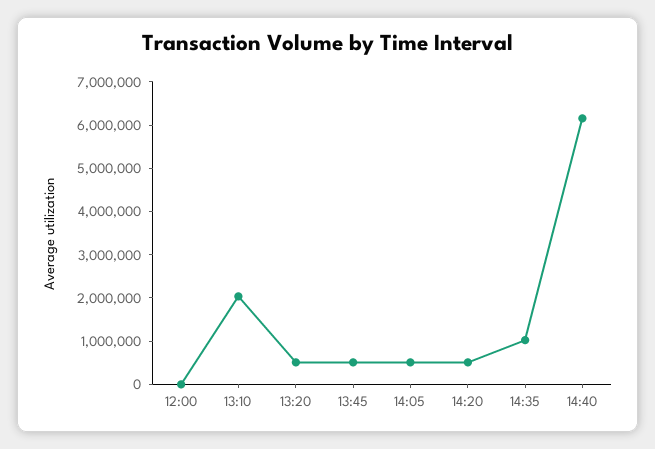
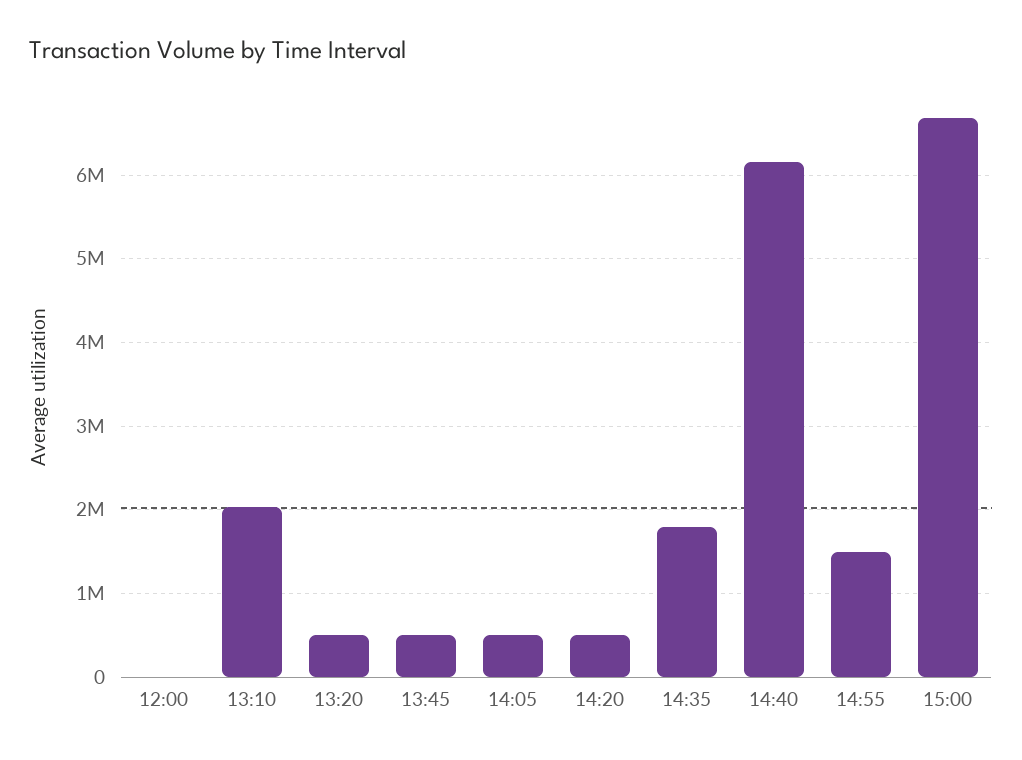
14:35: 1000000 -> 1800000
14:55: none -> 1500000
15:00: none -> 6700000

